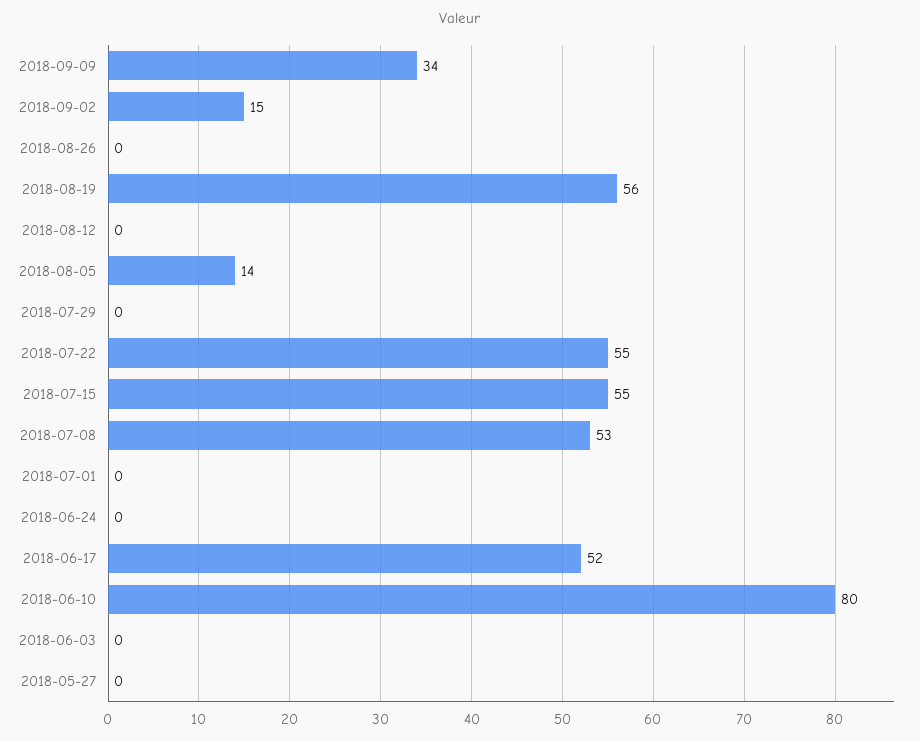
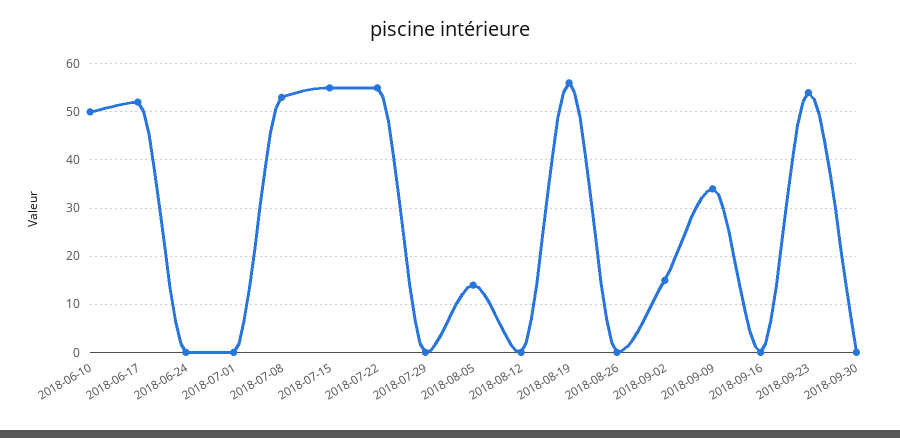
2018-06-10: 80 -> 50
2018-06-03: 0 -> none
2018-05-27: 0 -> none
2018-09-16: none -> 0
2018-09-23: none -> 55
2018-09-30: none -> 0

